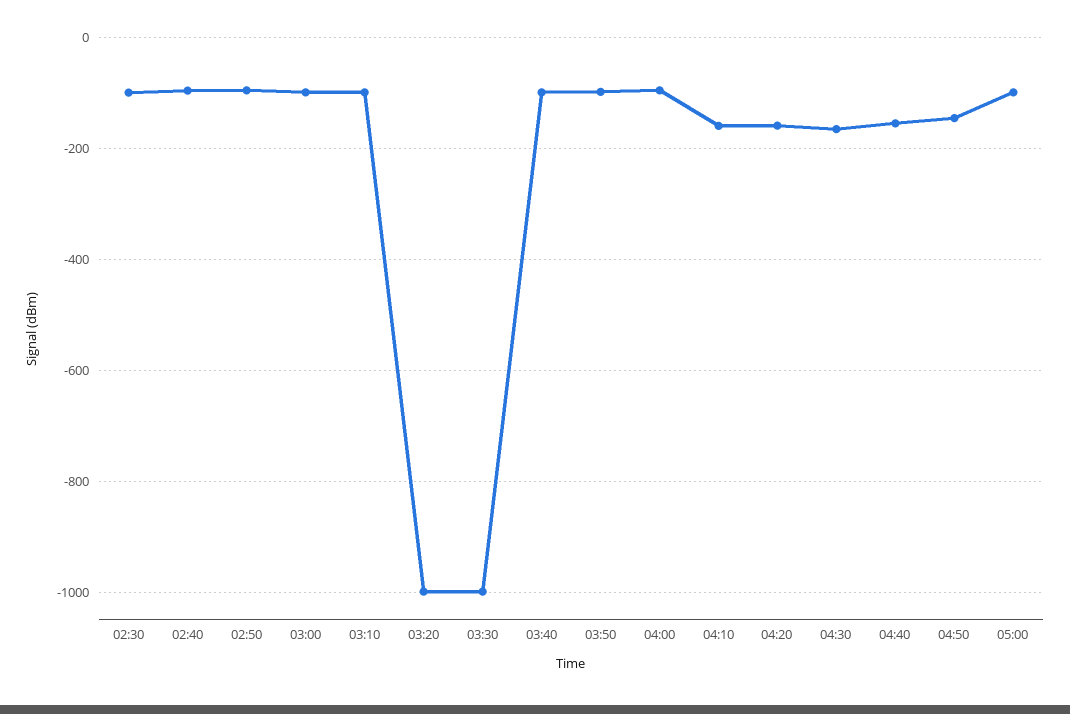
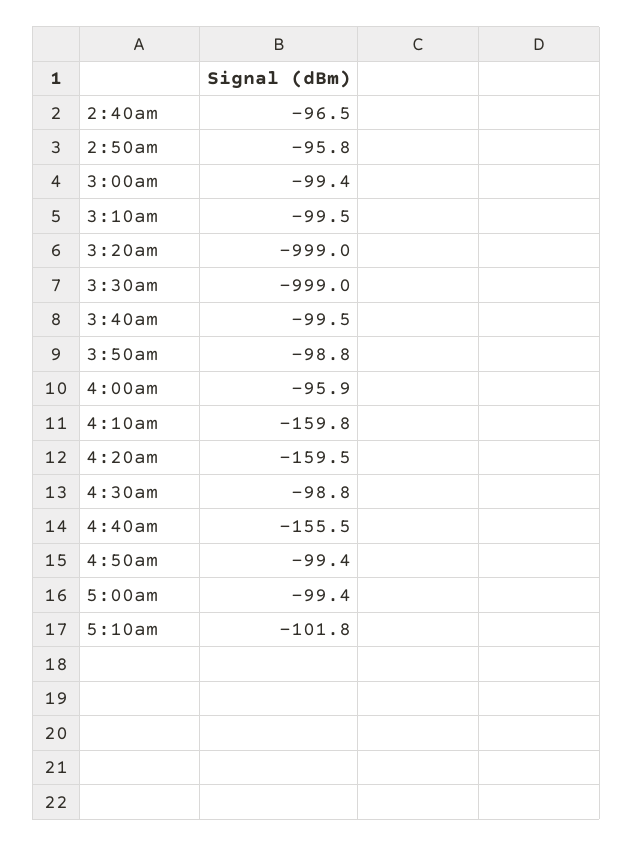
02:30: -100 -> none
04:30: -160 -> -98.8
04:50: -140 -> -99.4
5:10am: none -> -101.8

